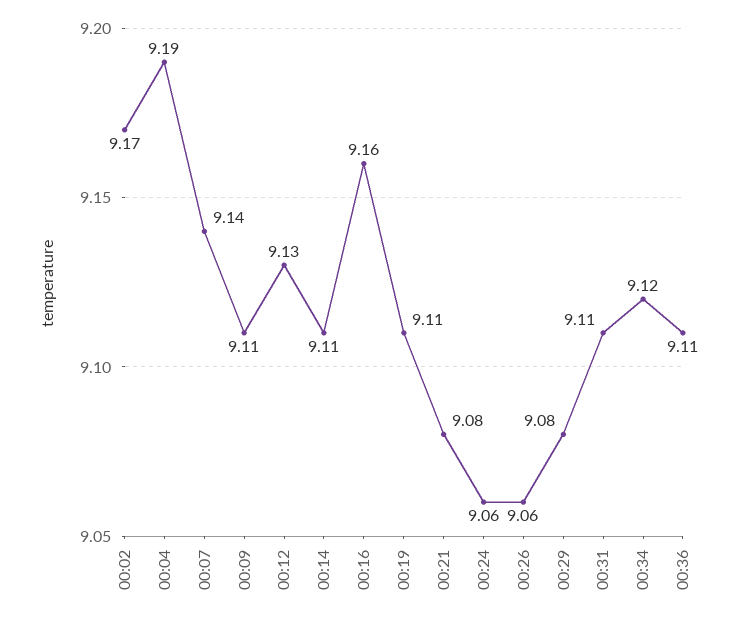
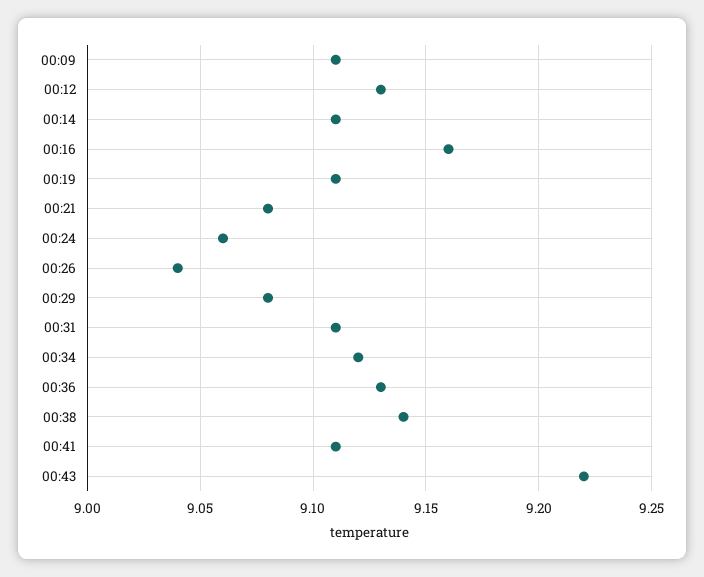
00:02: 9.17 -> none
00:04: 9.19 -> none
00:07: 9.14 -> none
00:26: 9.06 -> 9.04
00:36: 9.11 -> 9.13
00:38: none -> 9.14
00:41: none -> 9.11
00:43: none -> 9.22

